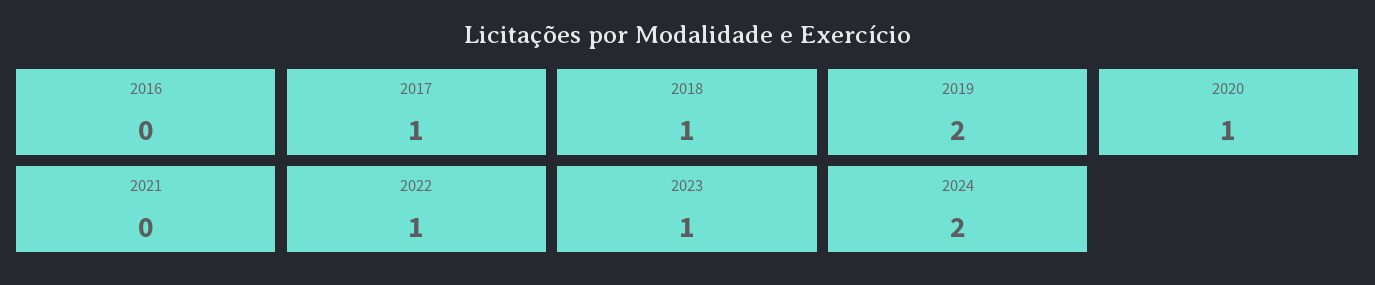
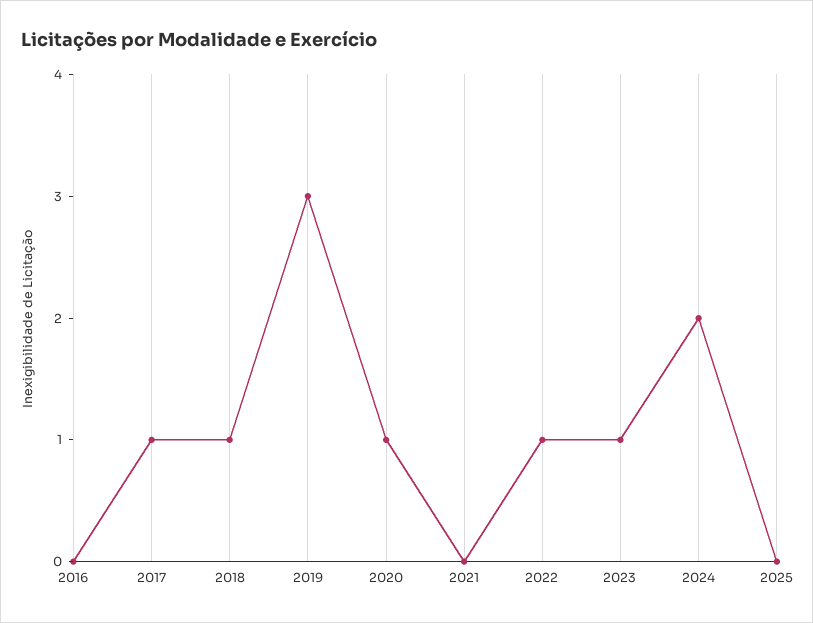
2019: 2 -> 3
2025: none -> 0

